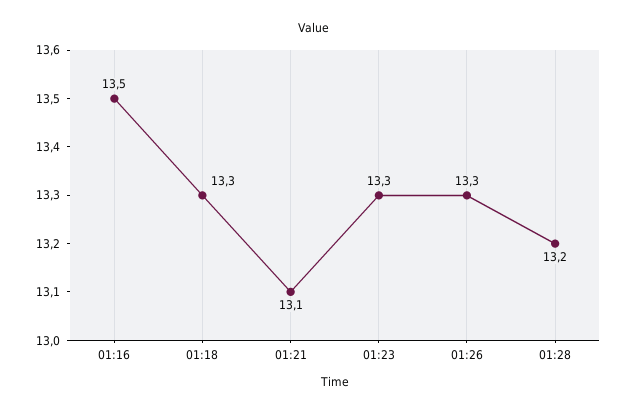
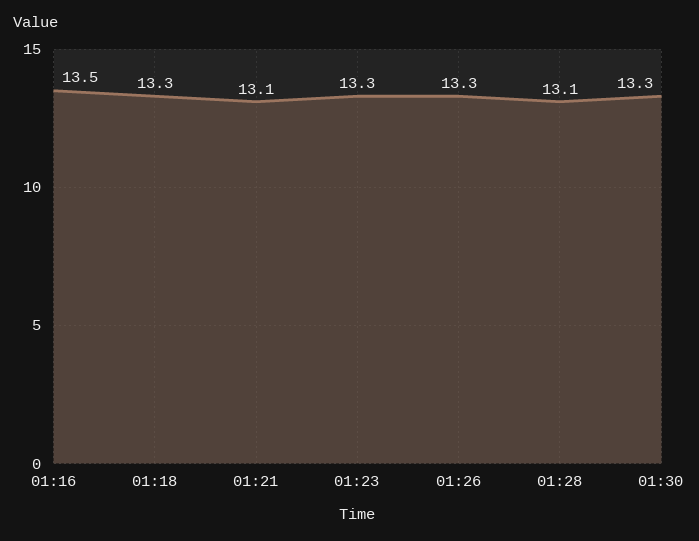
01:28: 13.2 -> 13.1
01:30: none -> 13.3

